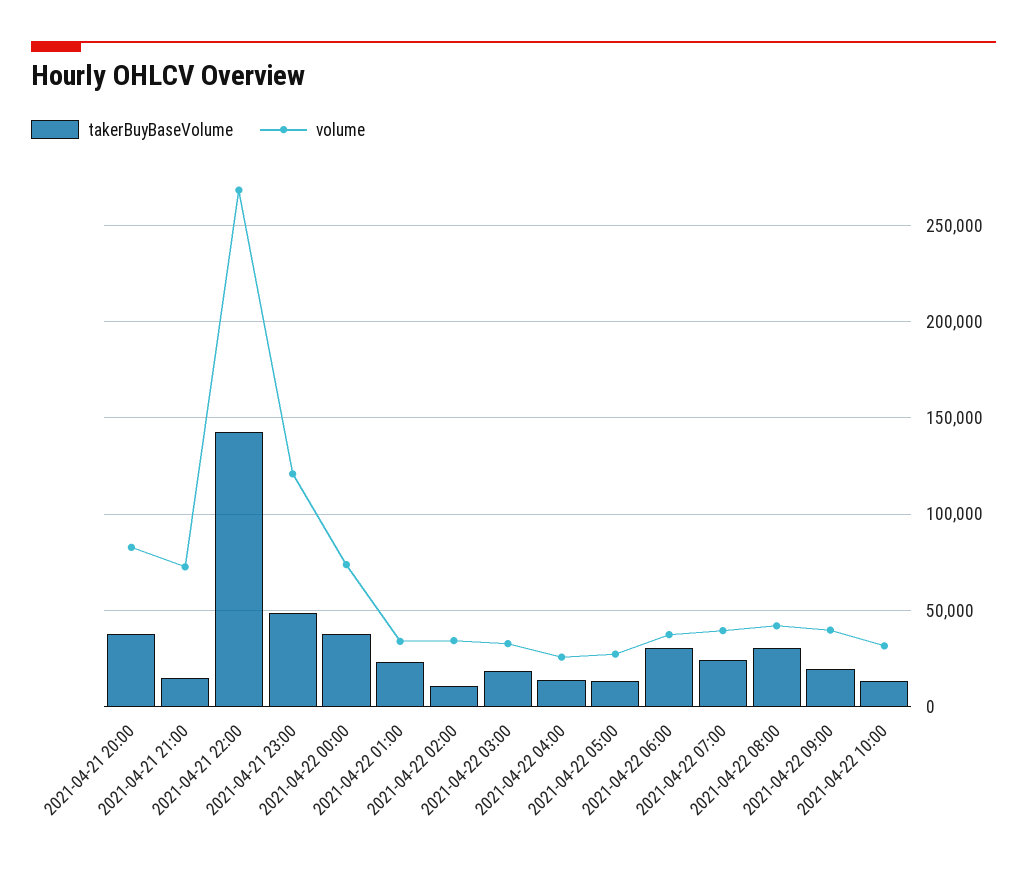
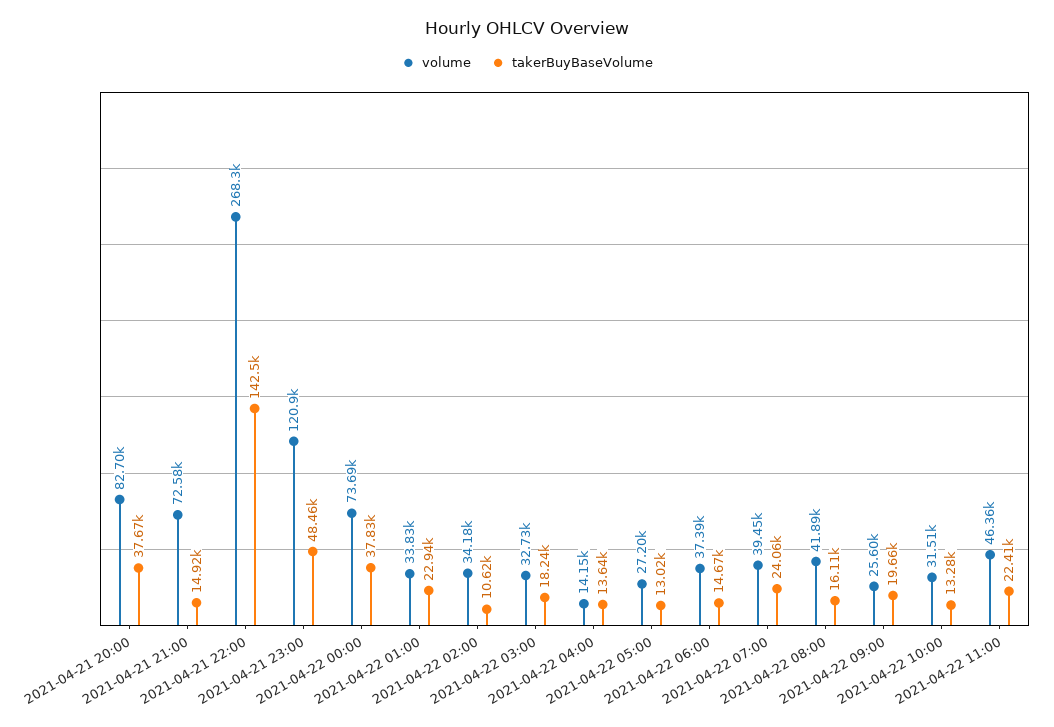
volume, 2021-04-22 04:00: 25000 -> 14150
takerBuyBaseVolume, 2021-04-22 06:00: 30000 -> 14670
takerBuyBaseVolume, 2021-04-22 08:00: 30000 -> 16110
volume, 2021-04-22 09:00: 40000 -> 25600
volume, 2021-04-22 11:00: none -> 46360
takerBuyBaseVolume, 2021-04-22 11:00: none -> 22410

